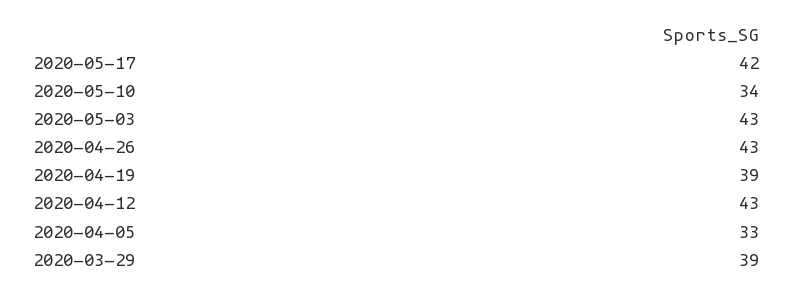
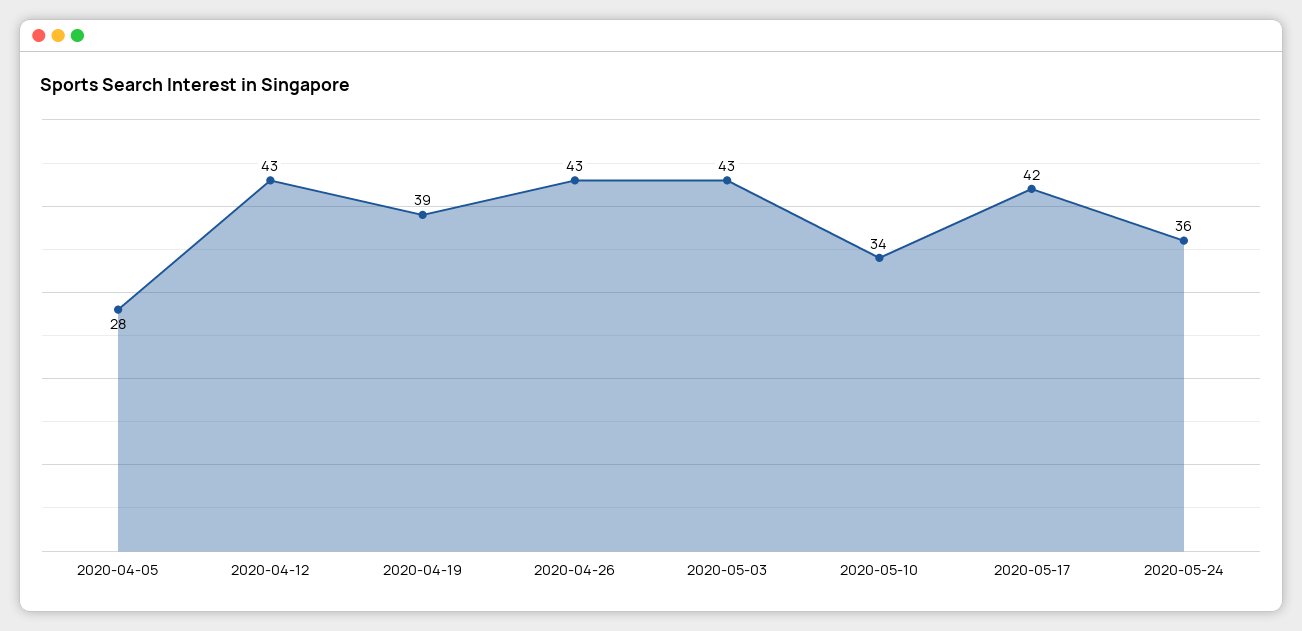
2020-04-05: 33 -> 28
2020-03-29: 39 -> none
2020-05-24: none -> 36

